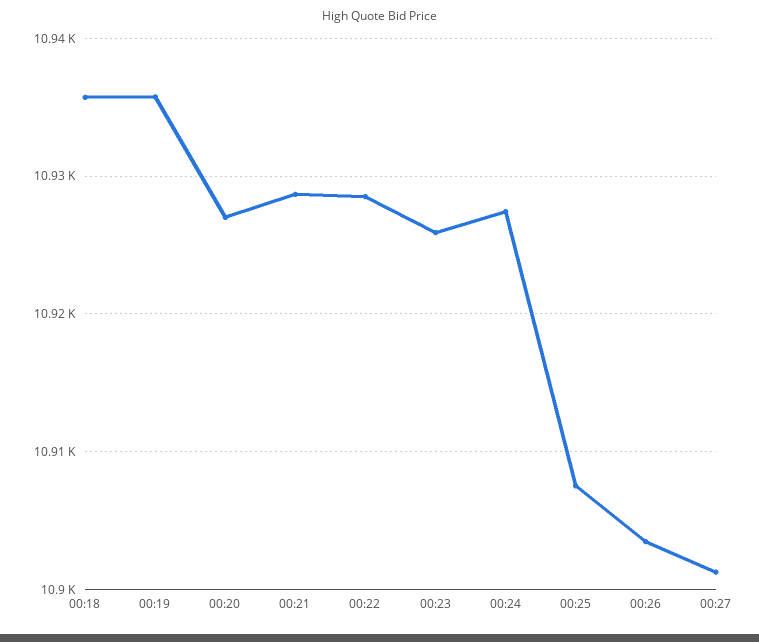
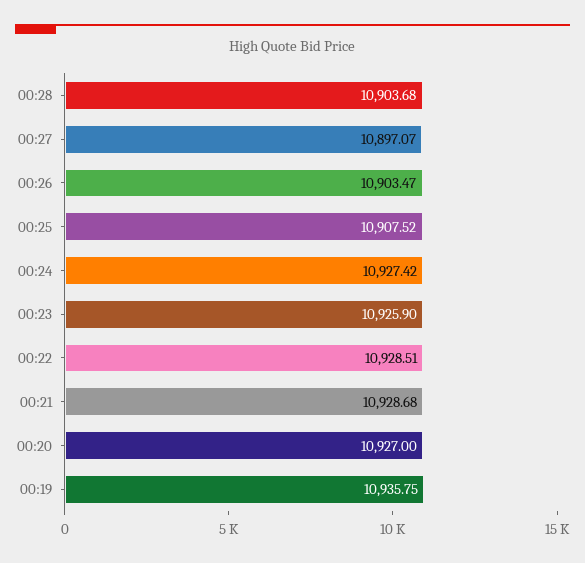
00:18: 10936 -> none
00:27: 10901 -> 10897.07
00:28: none -> 10903.68

